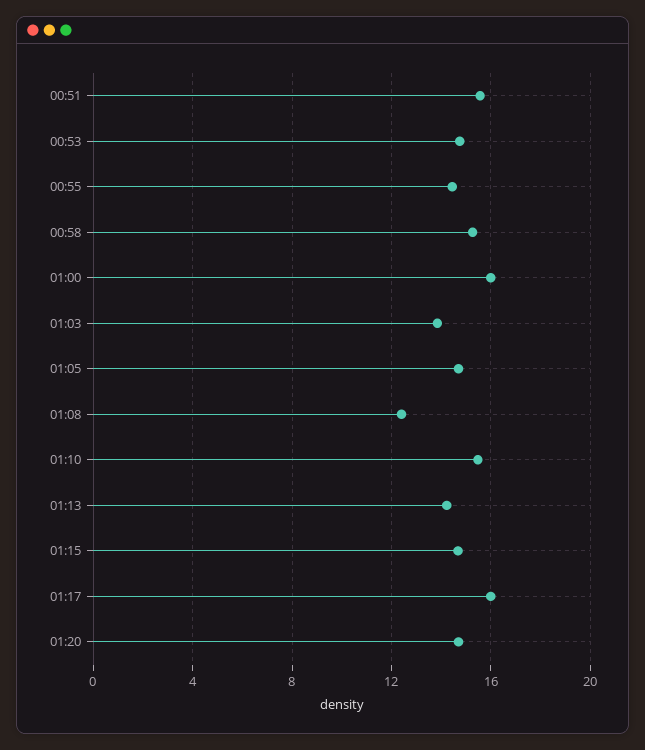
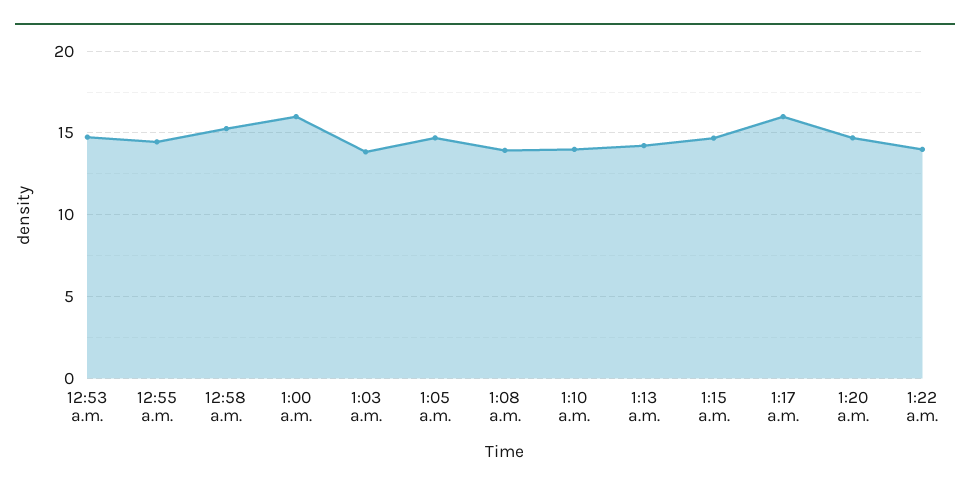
00:51: 15.5 -> none
01:08: 12.5 -> 14
01:10: 15.5 -> 14
1:22 a.m.: none -> 14

